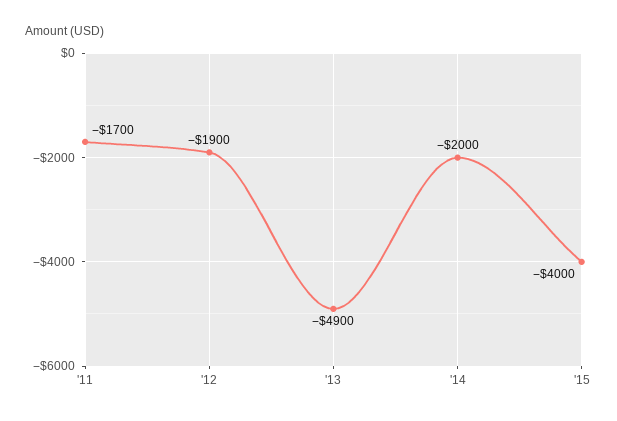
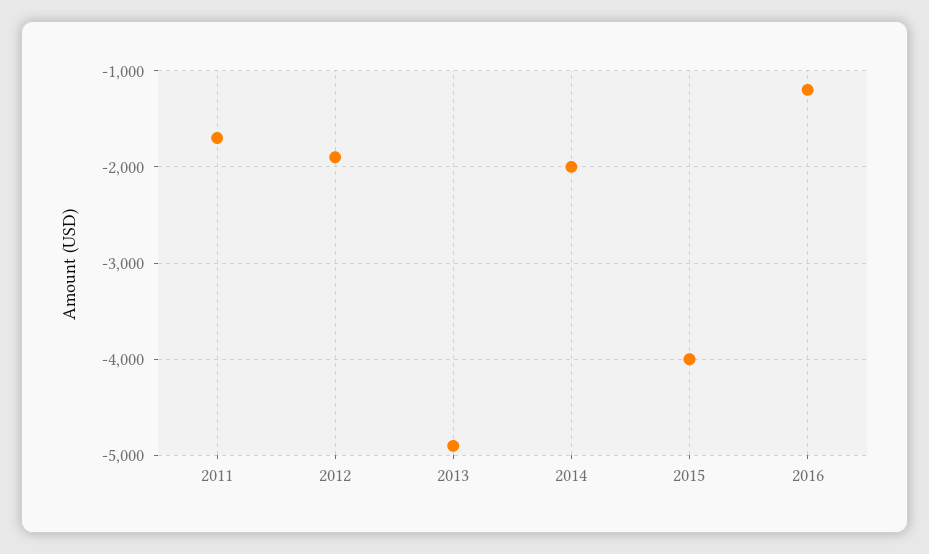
2016: none -> -1200

